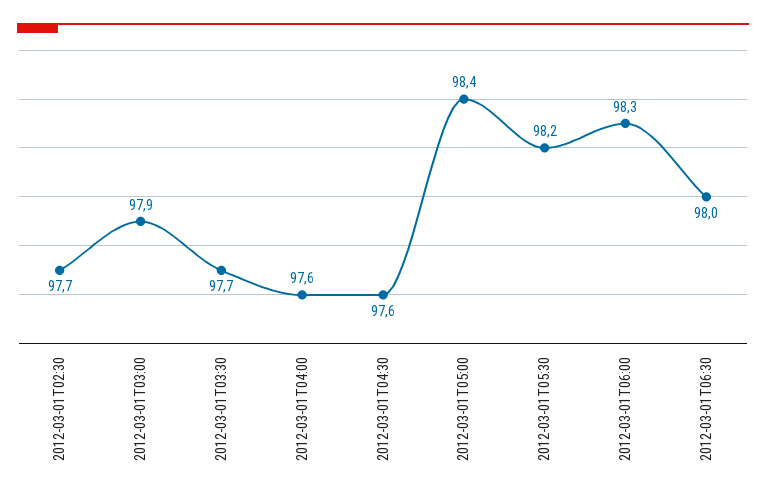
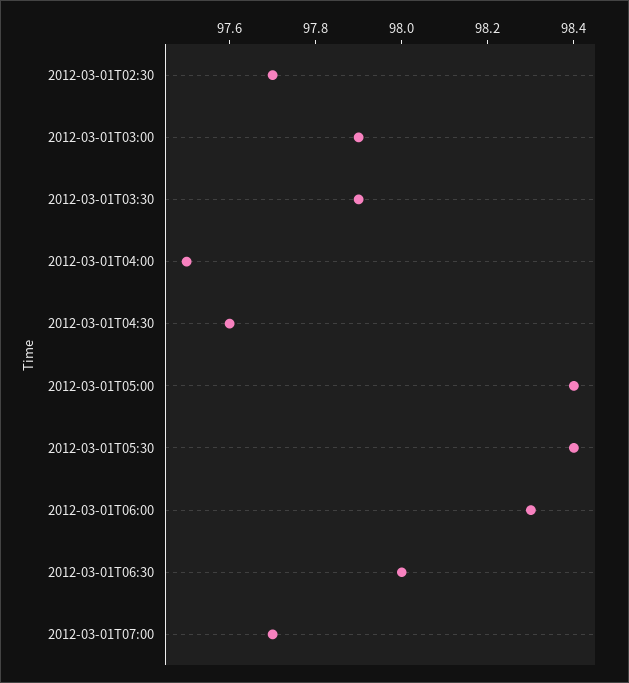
2012-03-01T03:30: 97.7 -> 97.9
2012-03-01T04:00: 97.6 -> 97.5
2012-03-01T05:30: 98.2 -> 98.4
2012-03-01T07:00: none -> 97.7

